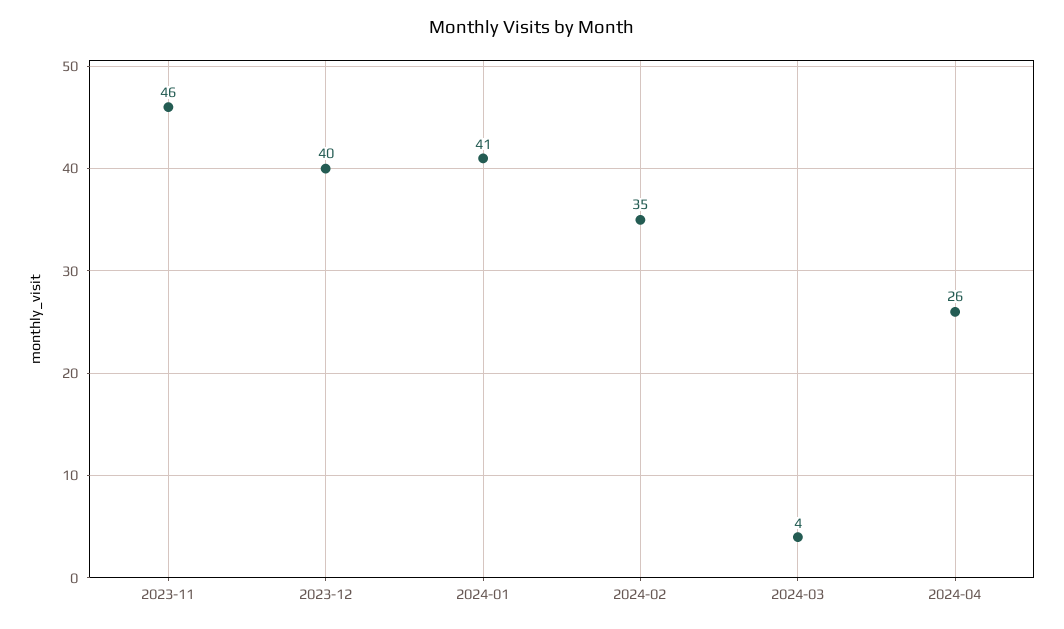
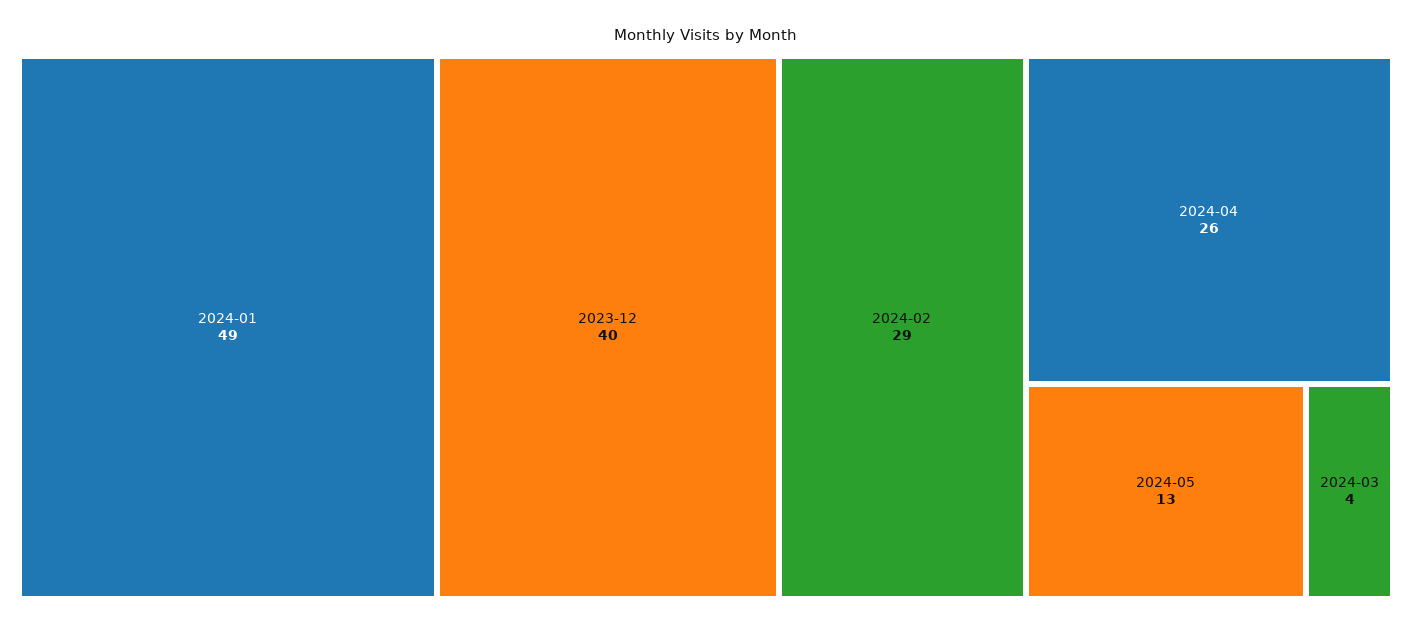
2023-11: 46 -> none
2024-01: 41 -> 49
2024-02: 35 -> 29
2024-05: none -> 13

